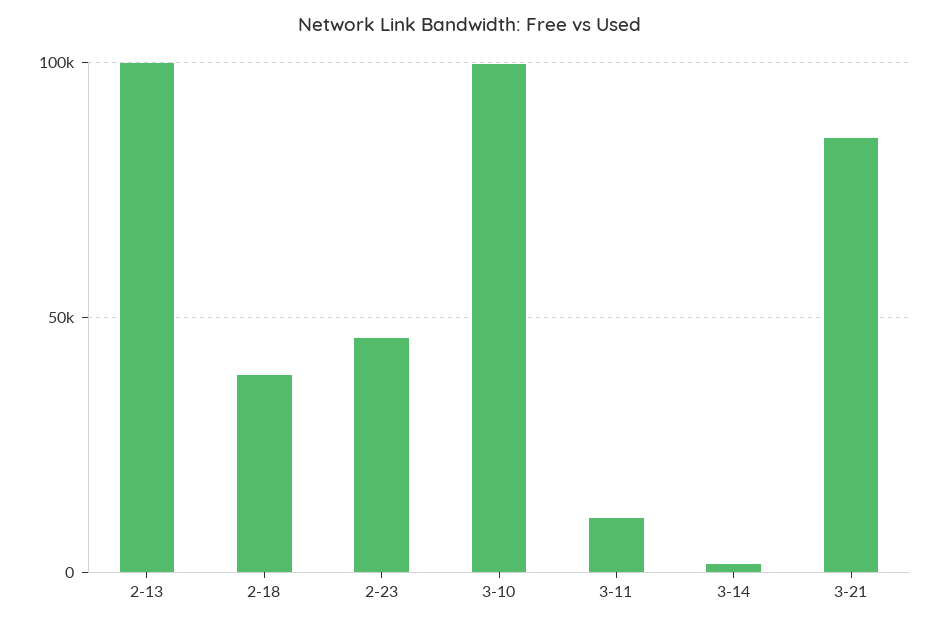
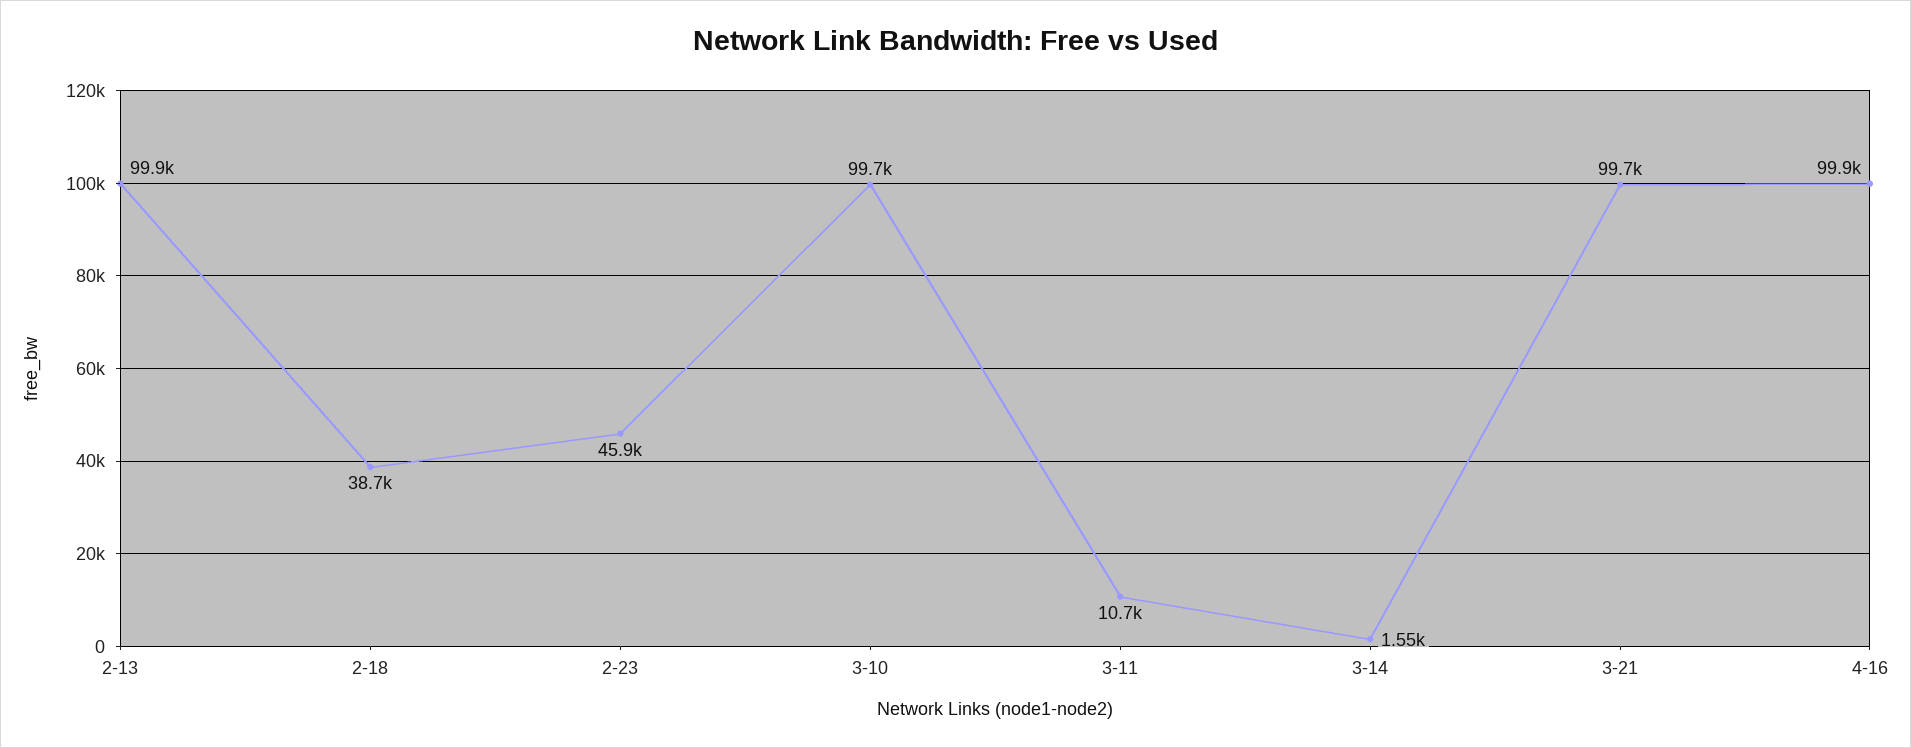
3-21: 85000 -> 99700
4-16: none -> 99900

